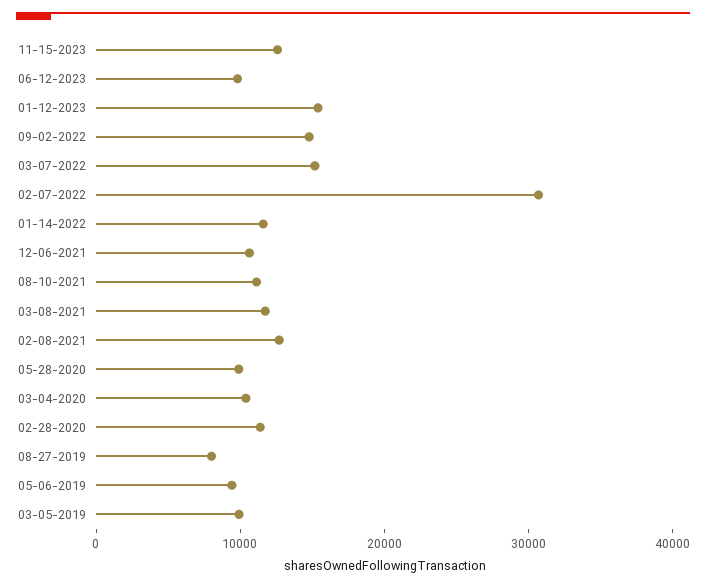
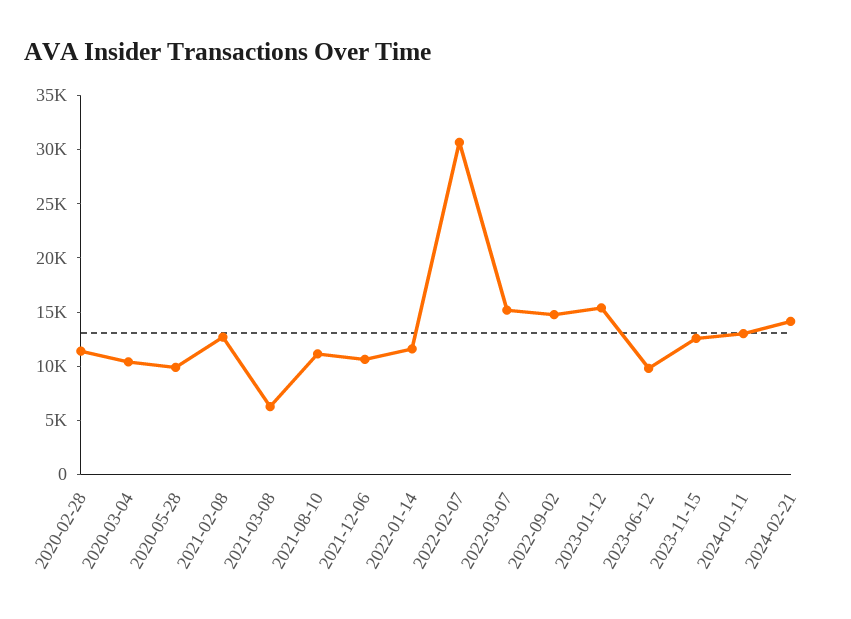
03-08-2021: 12000 -> 6000
08-27-2019: 8000 -> none
05-06-2019: 10000 -> none
03-05-2019: 10000 -> none
2024-01-11: none -> 13000
2024-02-21: none -> 14000

